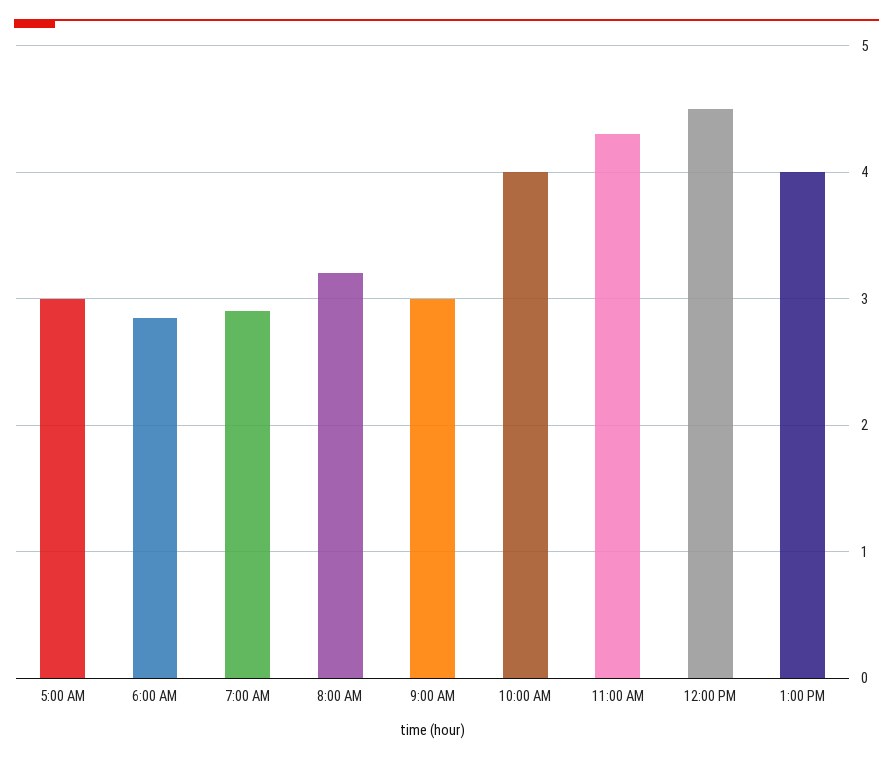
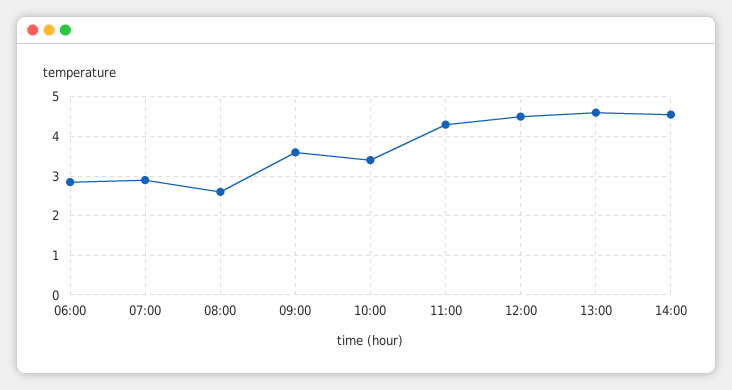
5:00 AM: 3 -> none
8:00 AM: 3.2 -> 2.6
9:00 AM: 3 -> 3.6
10:00 AM: 4 -> 3.4
1:00 PM: 4 -> 4.6
14:00: none -> 4.6

